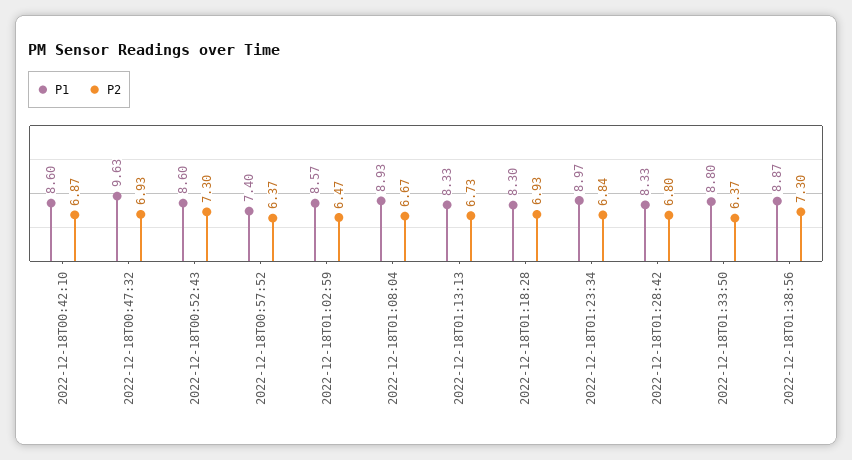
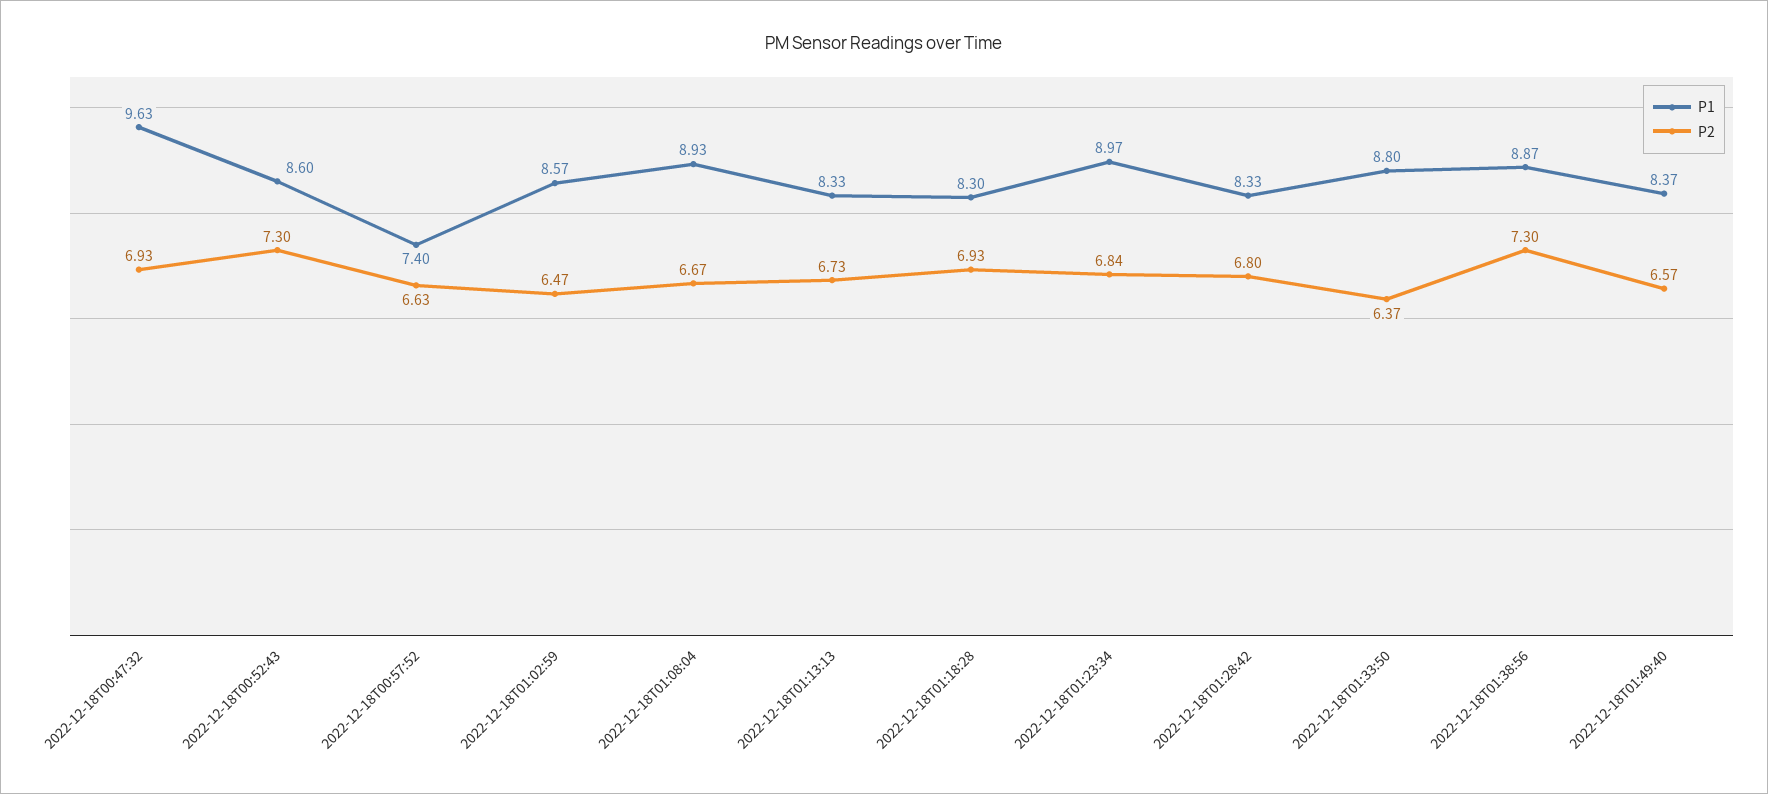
P1, 2022-12-18T00:42:10: 8.6 -> none
P2, 2022-12-18T00:42:10: 6.87 -> none
P2, 2022-12-18T00:57:52: 6.37 -> 6.63
P1, 2022-12-18T01:49:40: none -> 8.37
P2, 2022-12-18T01:49:40: none -> 6.57

